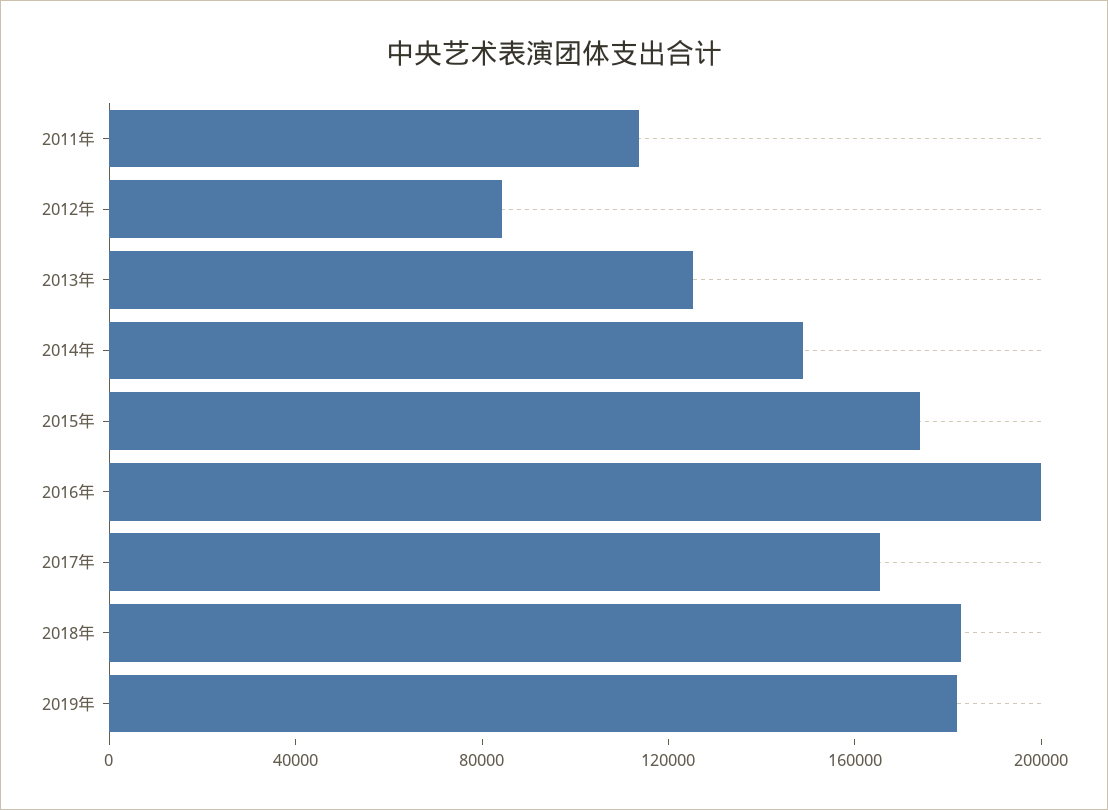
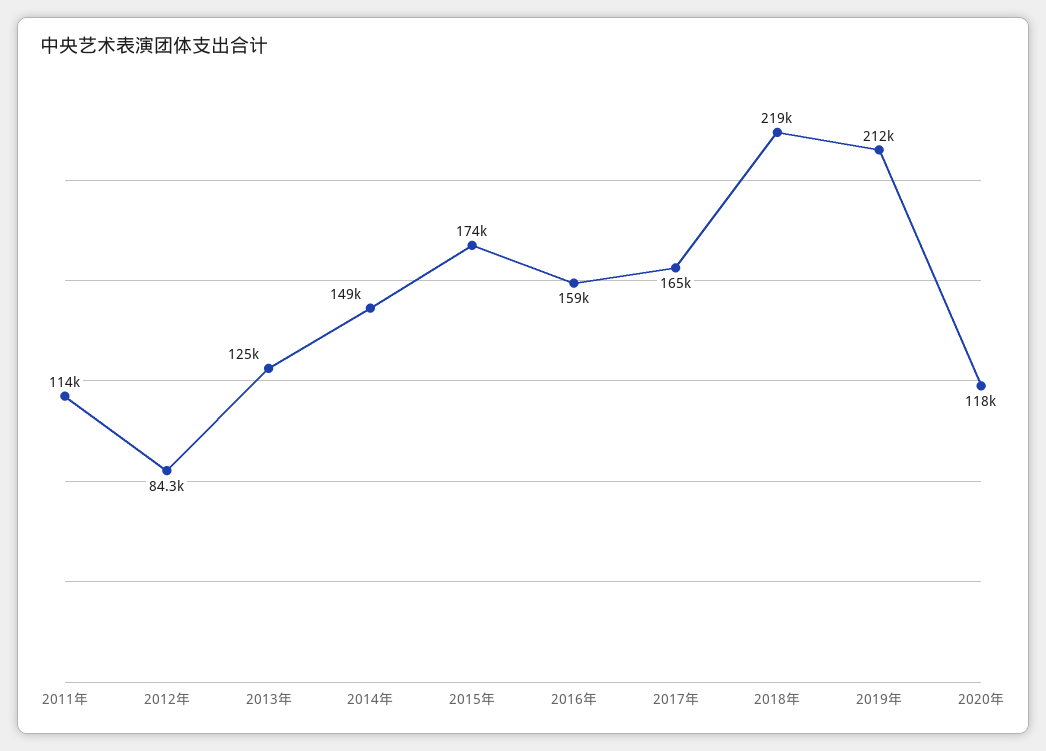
2016年: 200000 -> 159000
2018年: 180000 -> 219000
2019年: 180000 -> 212000
2020年: none -> 118000

